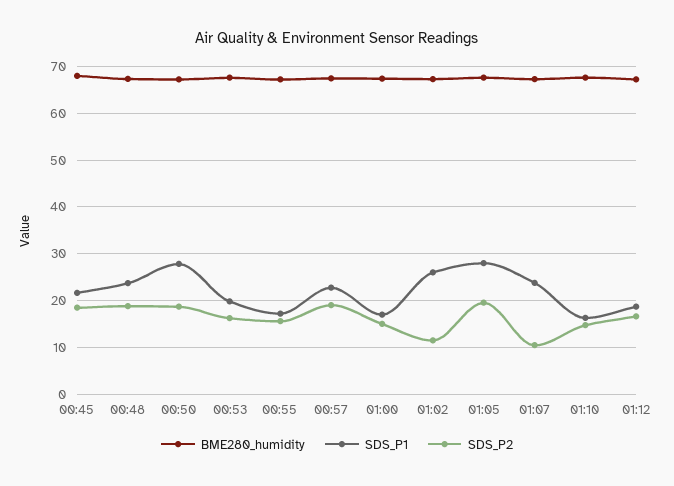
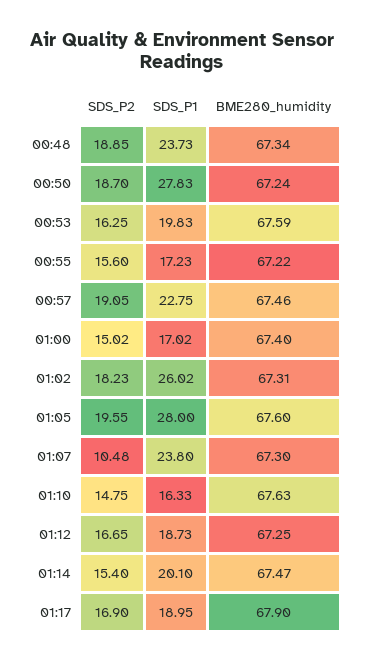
BME280_humidity, 00:45: 68 -> none
SDS_P1, 00:45: 22 -> none
SDS_P2, 00:45: 18 -> none
SDS_P2, 01:02: 12 -> 18.23
SDS_P2, 01:14: none -> 15.4
SDS_P1, 01:14: none -> 20.1
BME280_humidity, 01:14: none -> 67.47
SDS_P2, 01:17: none -> 16.9
SDS_P1, 01:17: none -> 18.95
BME280_humidity, 01:17: none -> 67.9

